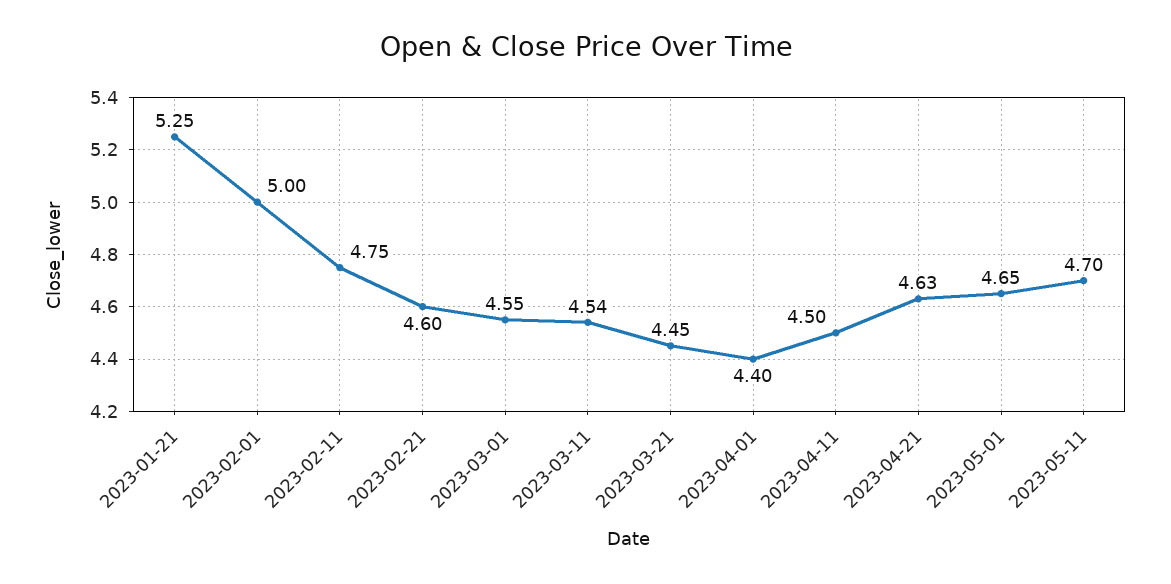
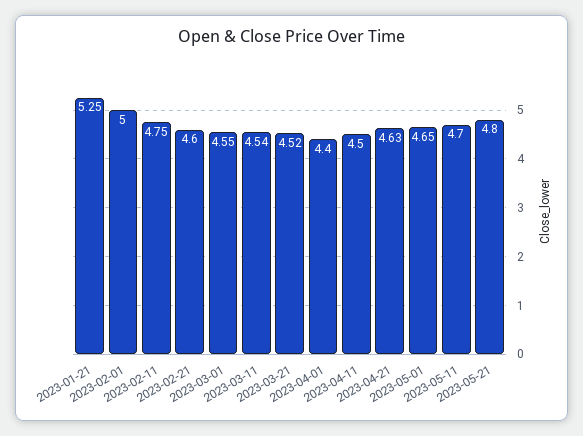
2023-03-21: 4.45 -> 4.52
2023-05-21: none -> 4.8

